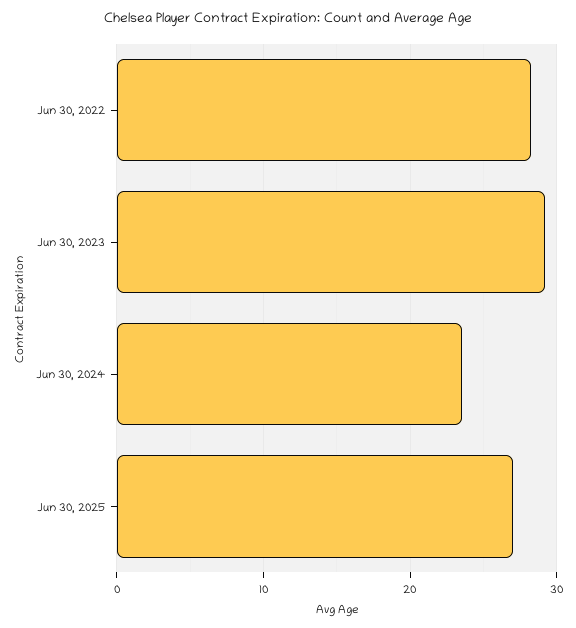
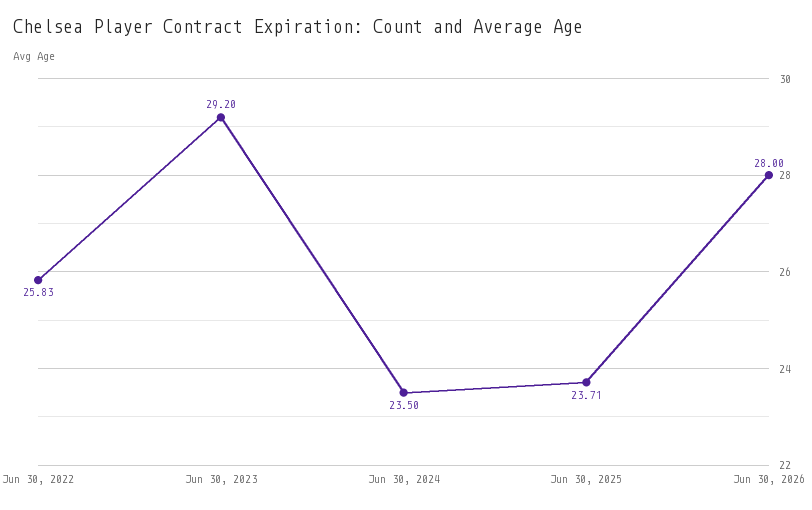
Jun 30, 2022: 28 -> 25.83
Jun 30, 2025: 27 -> 23.71
Jun 30, 2026: none -> 28

